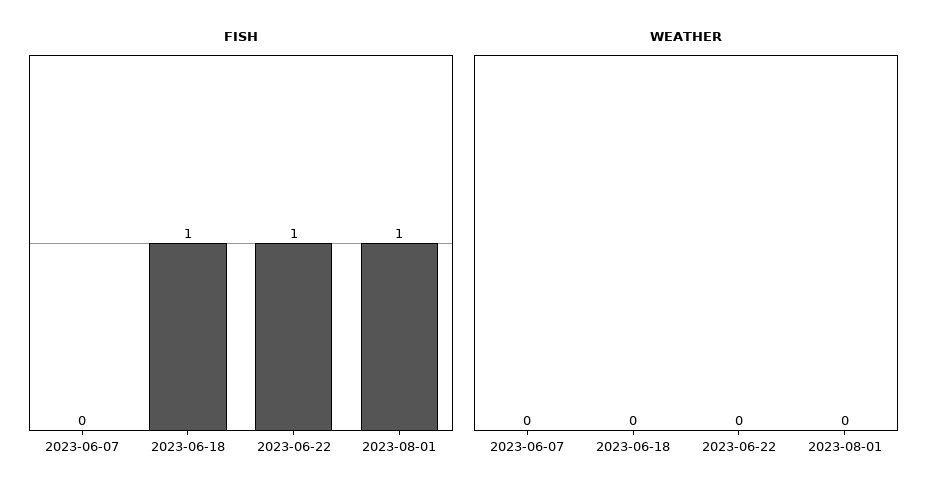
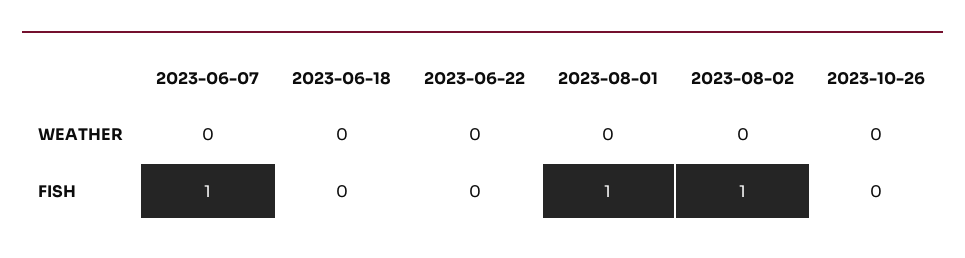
FISH, 2023-06-07: 0 -> 1
FISH, 2023-06-18: 1 -> 0
FISH, 2023-06-22: 1 -> 0
WEATHER, 2023-08-02: none -> 0
WEATHER, 2023-10-26: none -> 0
FISH, 2023-08-02: none -> 1
FISH, 2023-10-26: none -> 0

